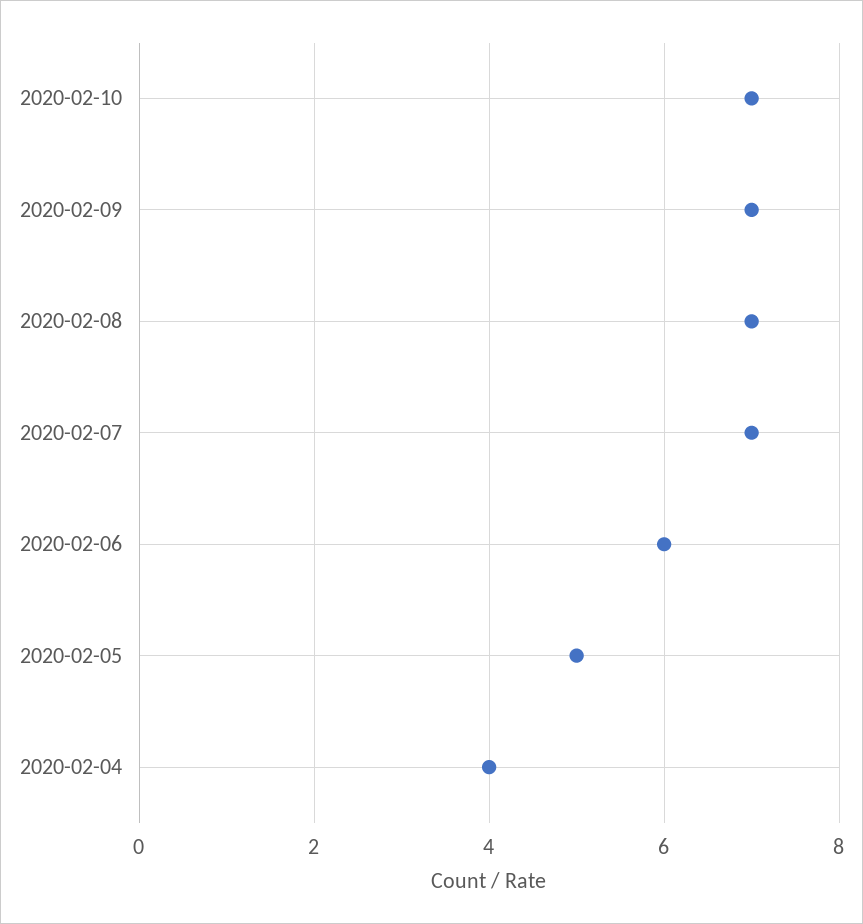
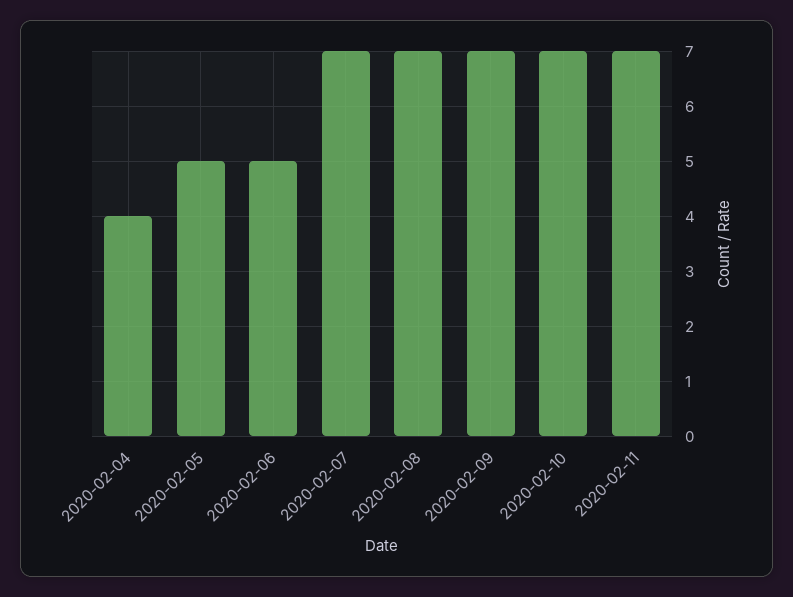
2020-02-06: 6 -> 5
2020-02-11: none -> 7

